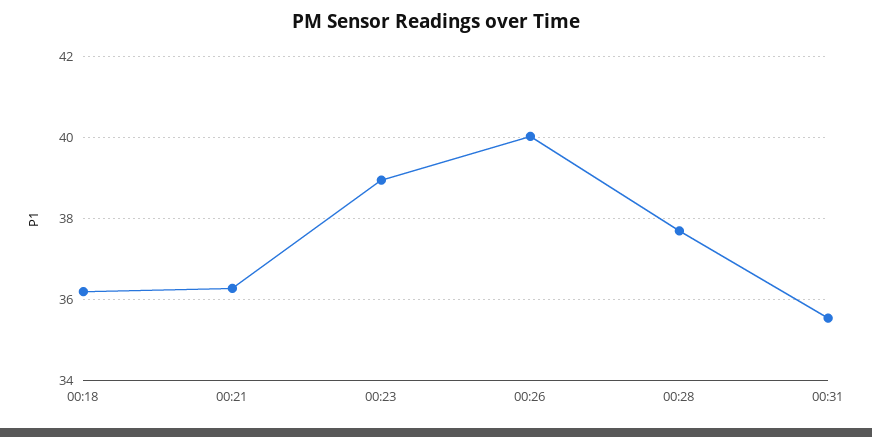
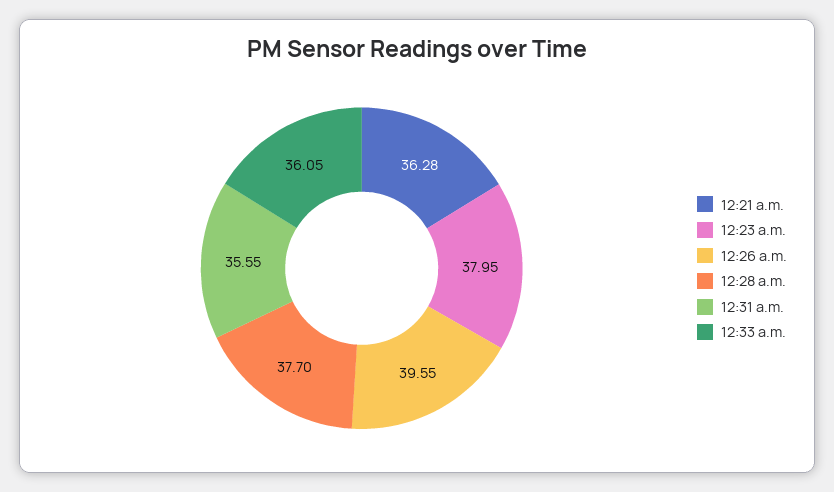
00:18: 36.2 -> none
00:23: 39 -> 37.95
00:26: 40 -> 39.55
12:33 a.m.: none -> 36.05

